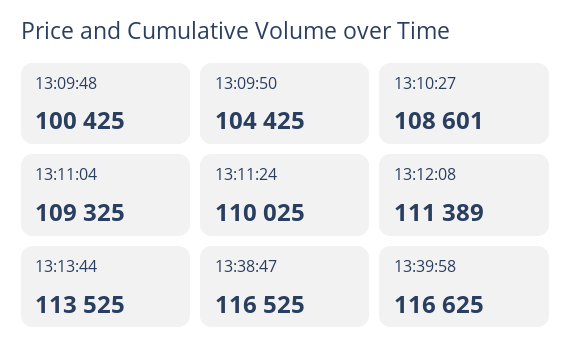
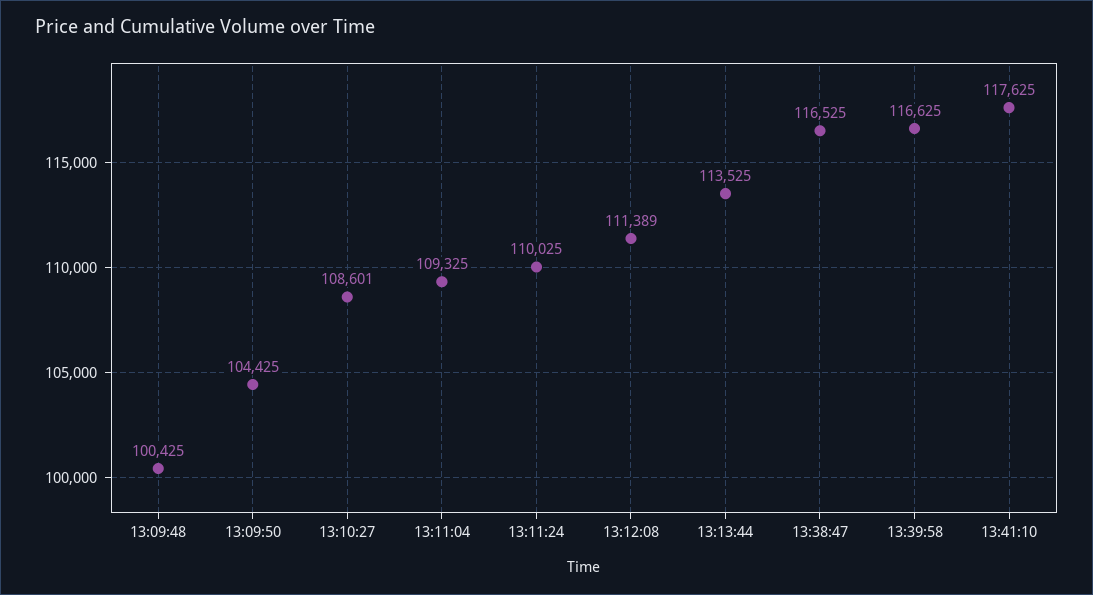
13:41:10: none -> 117625

